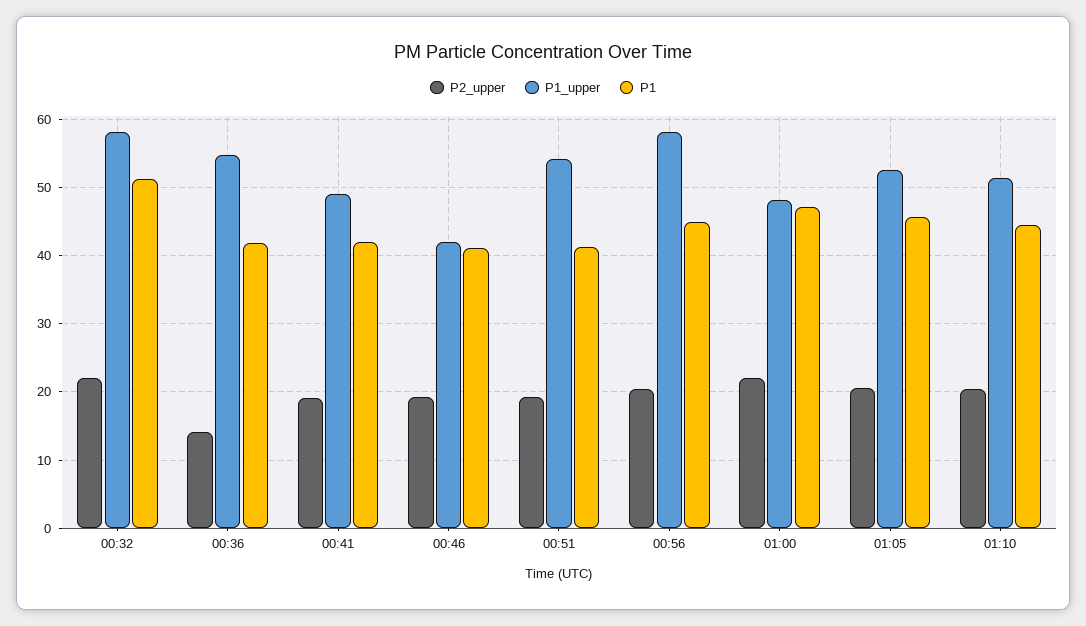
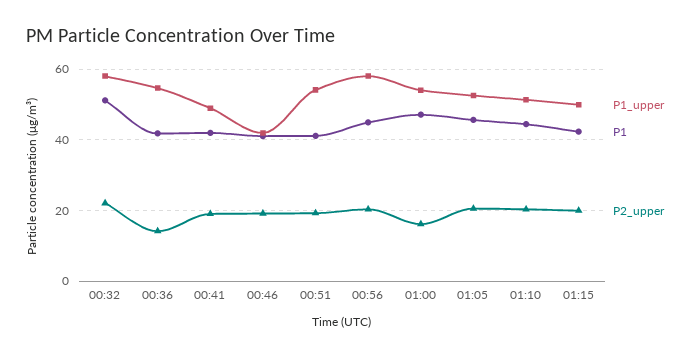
P2_upper, 01:00: 22 -> 16
P1_upper, 01:00: 48 -> 54
P1_upper, 01:15: none -> 50
P1, 01:15: none -> 42
P2_upper, 01:15: none -> 20

